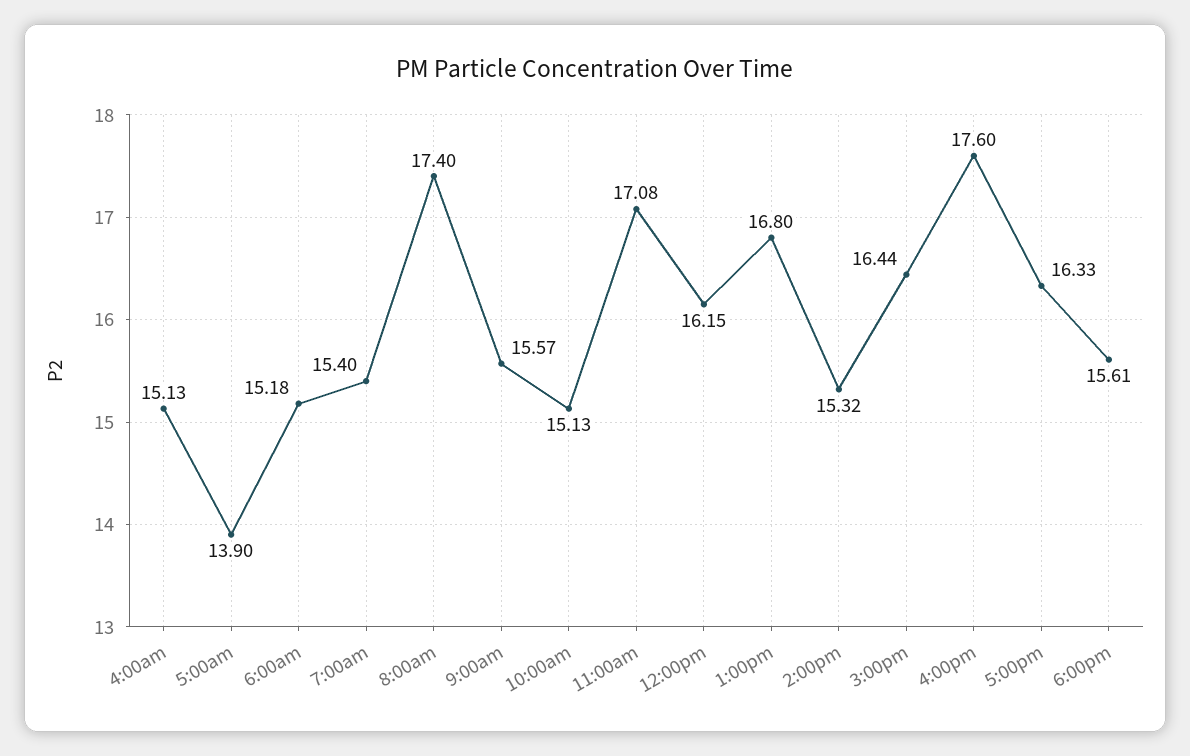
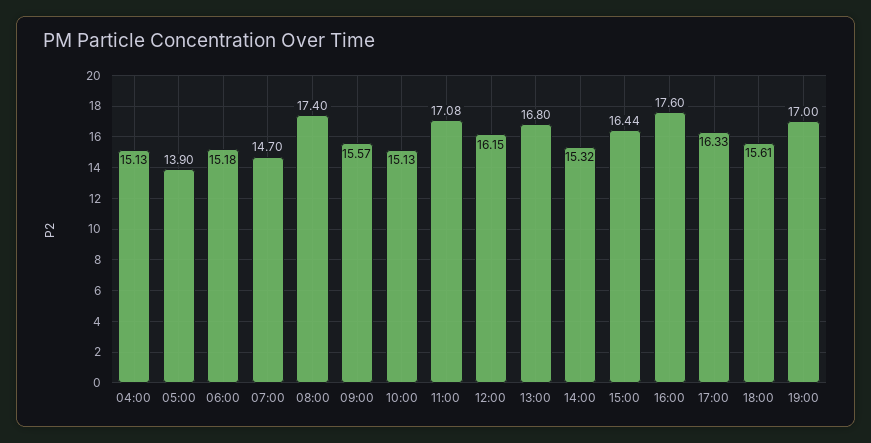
7:00am: 15.4 -> 14.7
19:00: none -> 17

